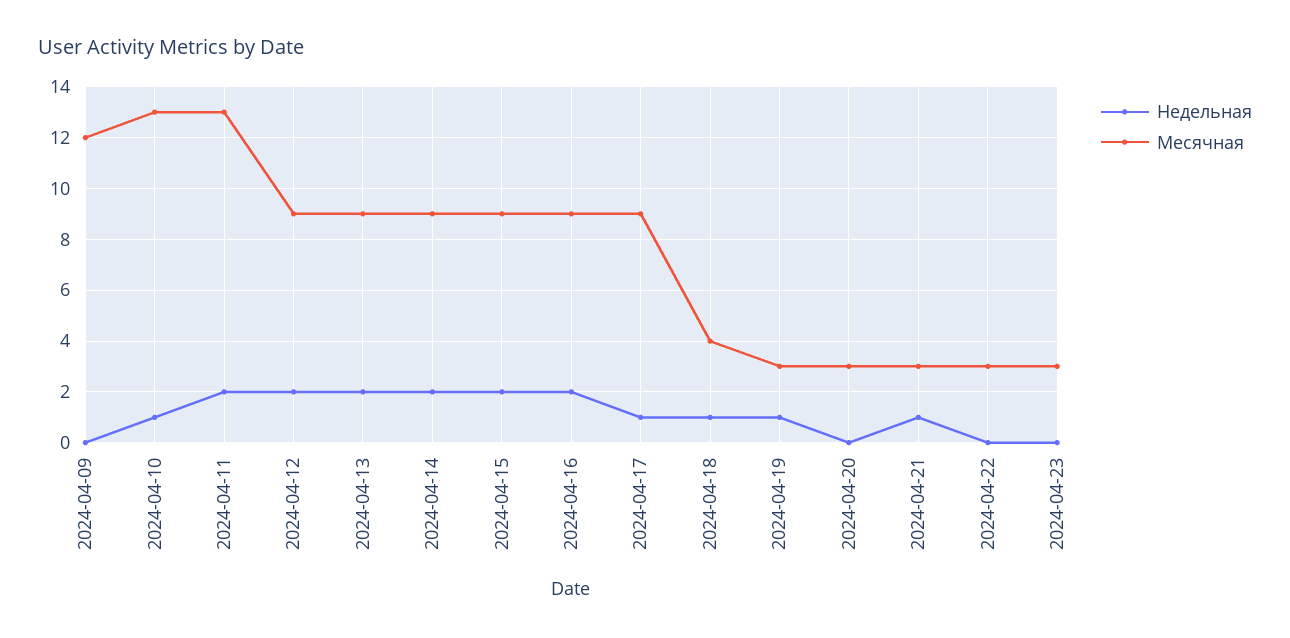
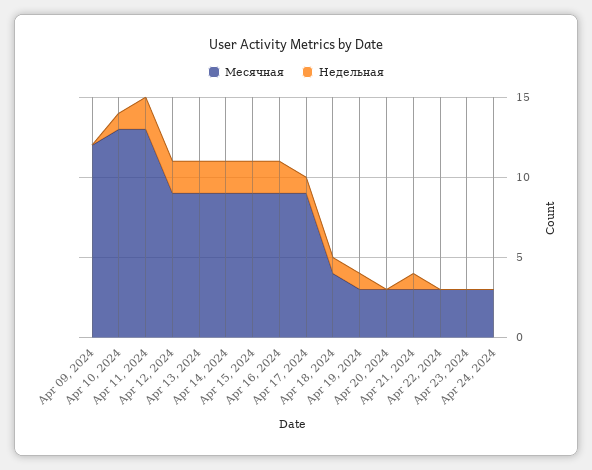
Месячная, Apr 24, 2024: none -> 3
Недельная, Apr 24, 2024: none -> 0

